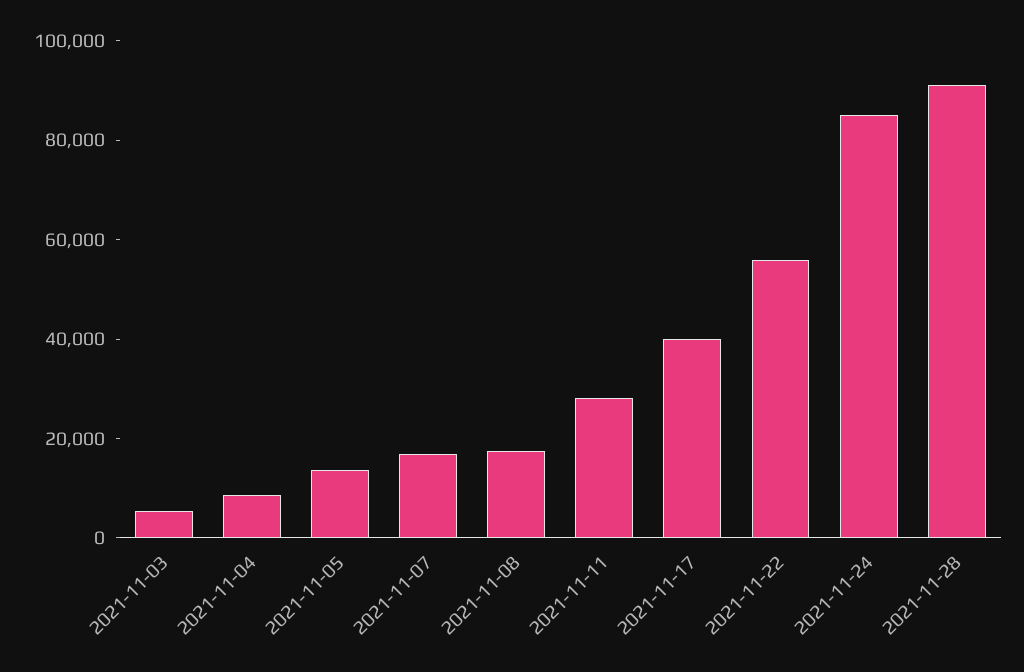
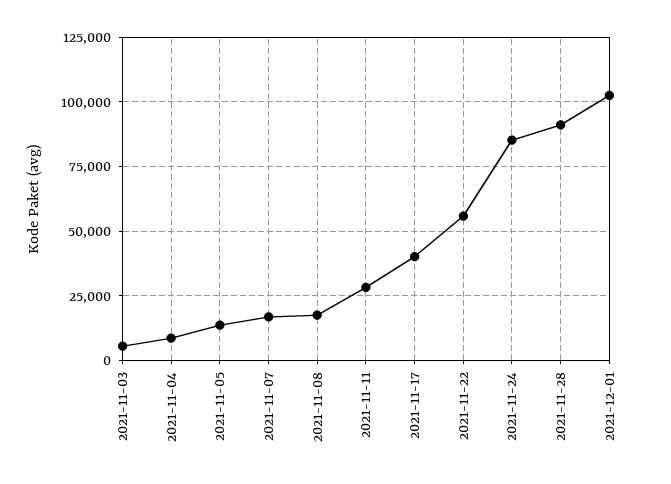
2021-12-01: none -> 102500

